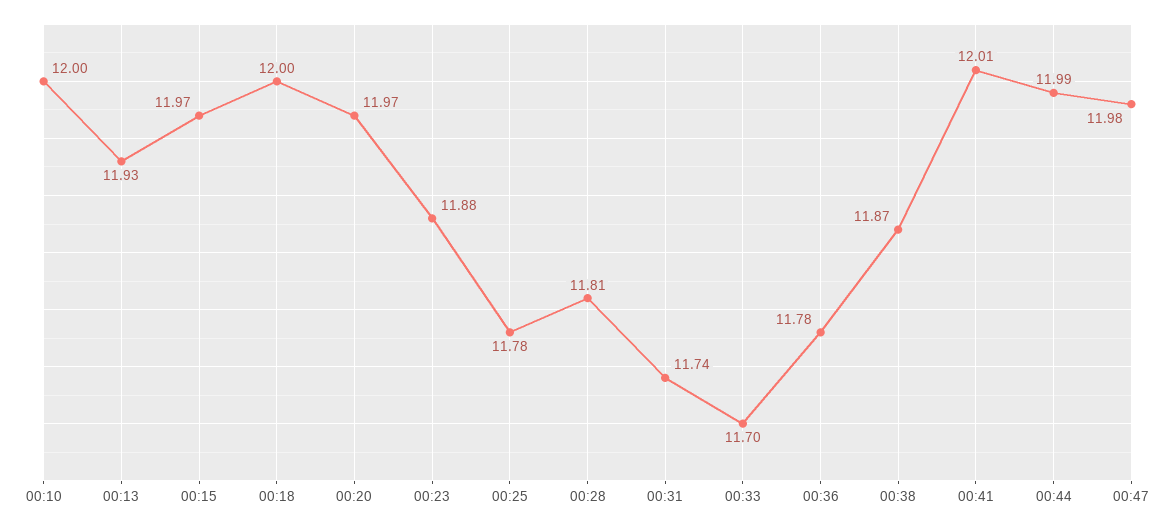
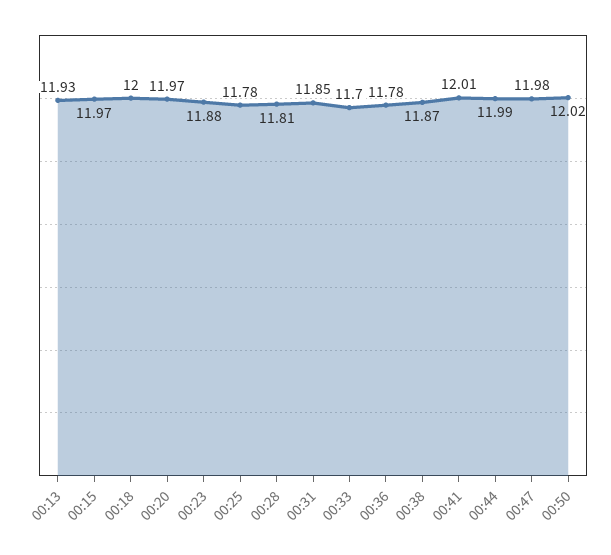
00:10: 12 -> none
00:31: 11.74 -> 11.85
00:50: none -> 12.02

